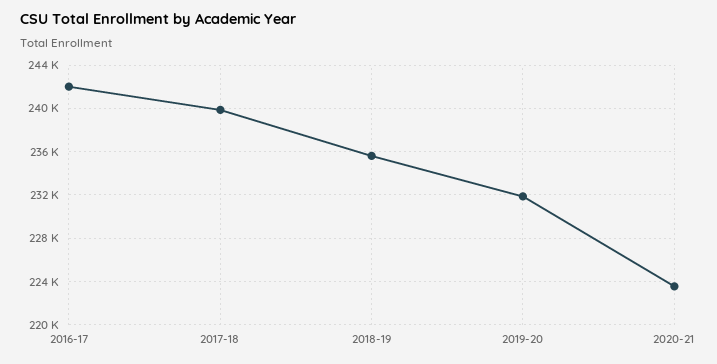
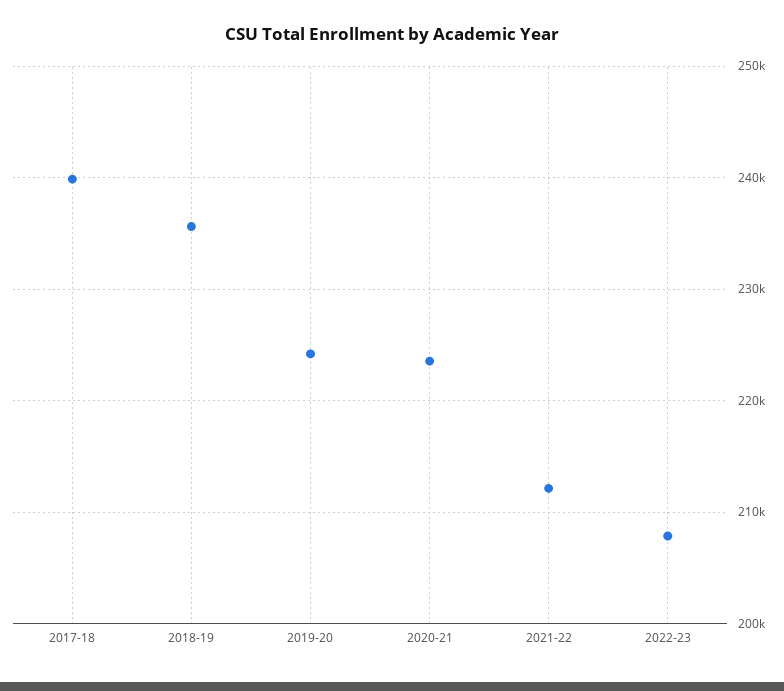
2016-17: 242000 -> none
2019-20: 232000 -> 224000
2021-22: none -> 212000
2022-23: none -> 208000

